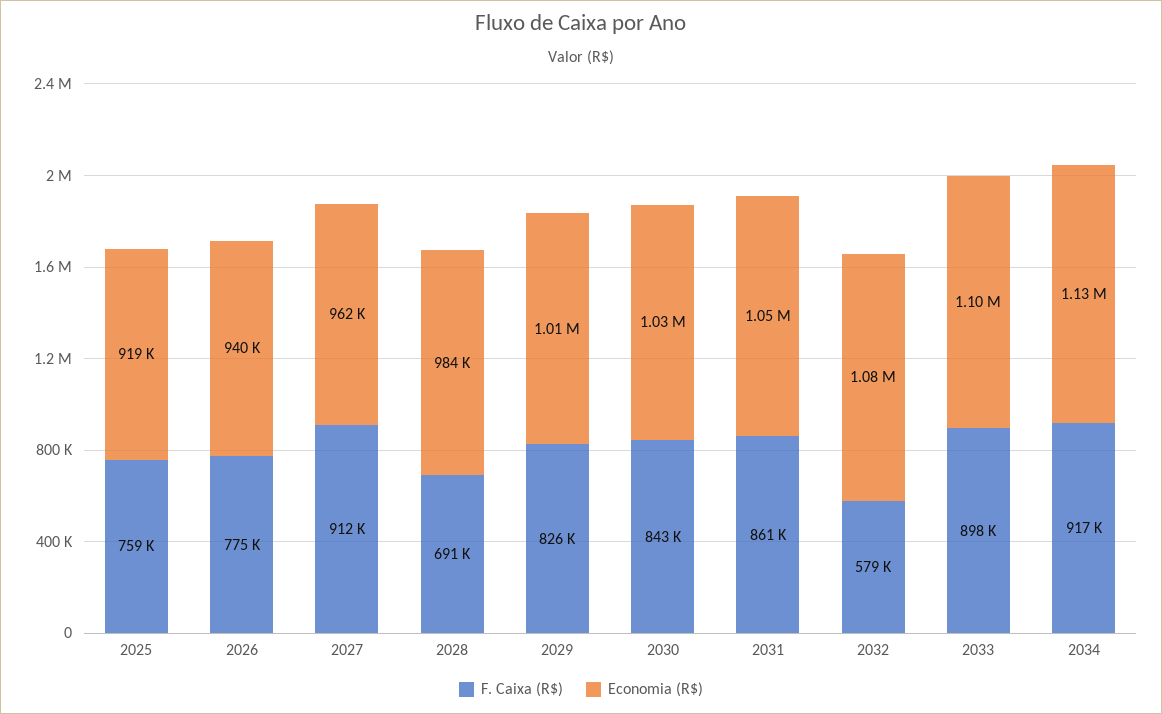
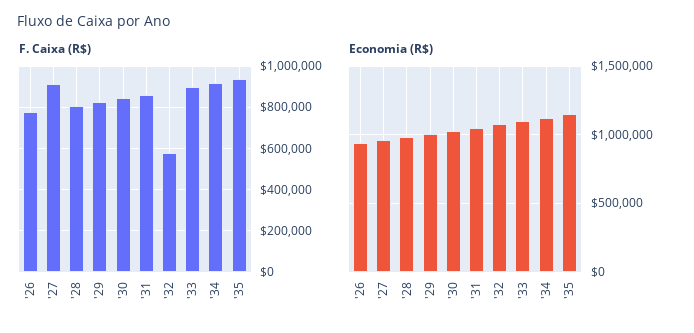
F. Caixa (R$), 2025: 759000 -> none
Economia (R$), 2025: 919000 -> none
F. Caixa (R$), 2028: 691000 -> 800000
F. Caixa (R$), '35: none -> 950000
Economia (R$), '35: none -> 1150000

